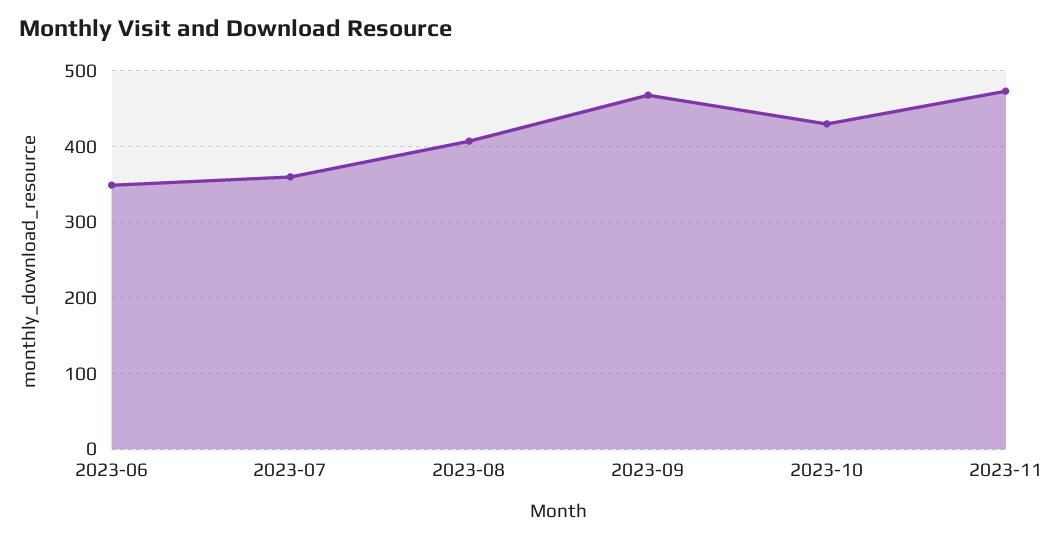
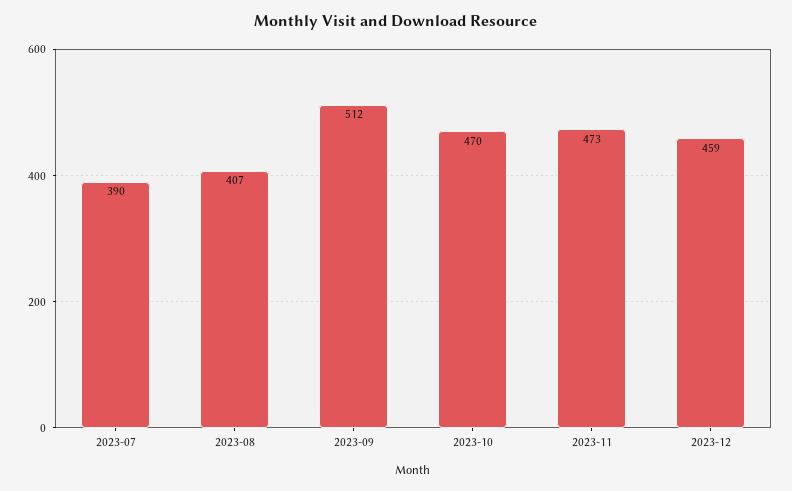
2023-06: 350 -> none
2023-07: 360 -> 390
2023-09: 470 -> 512
2023-10: 430 -> 470
2023-12: none -> 459

